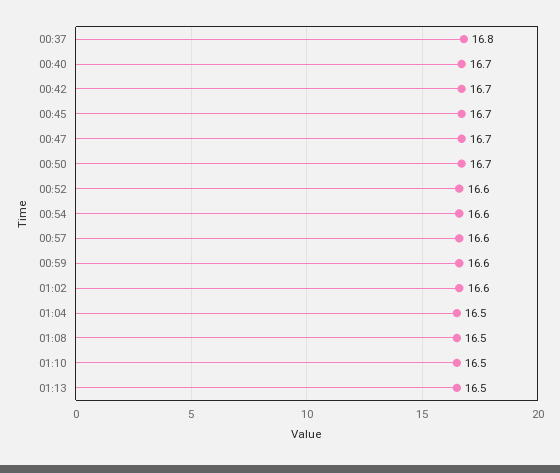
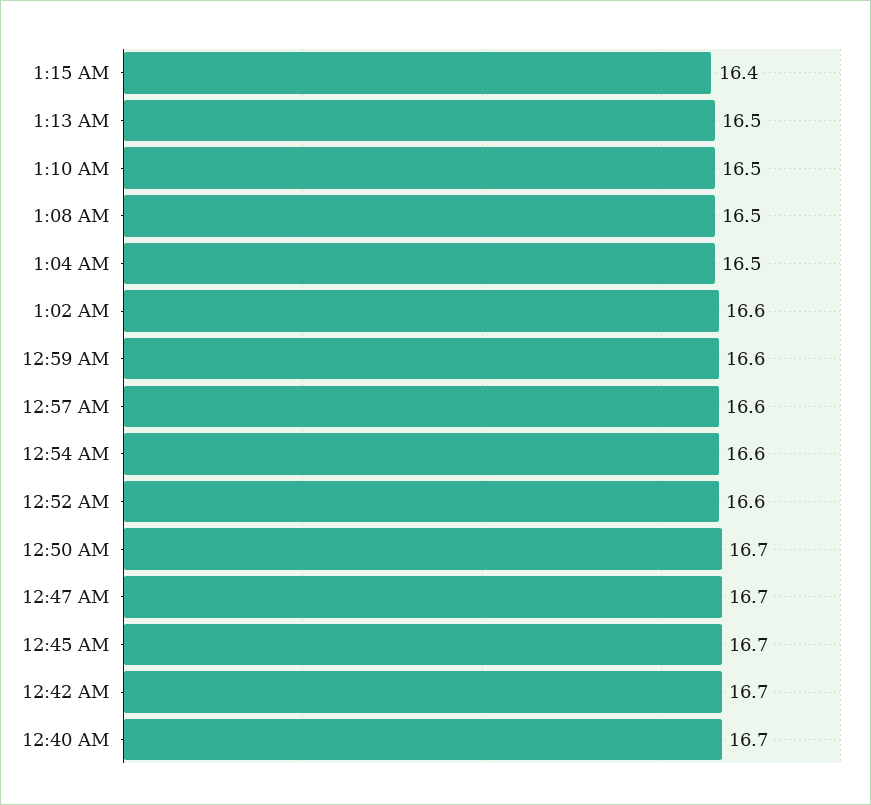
00:37: 16.8 -> none
1:15 AM: none -> 16.4

